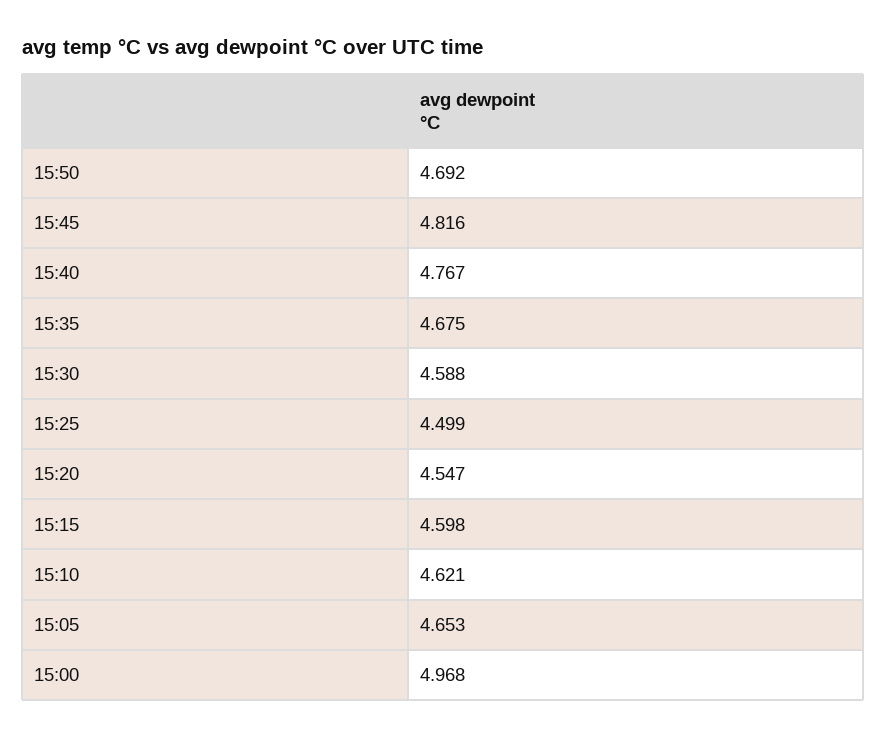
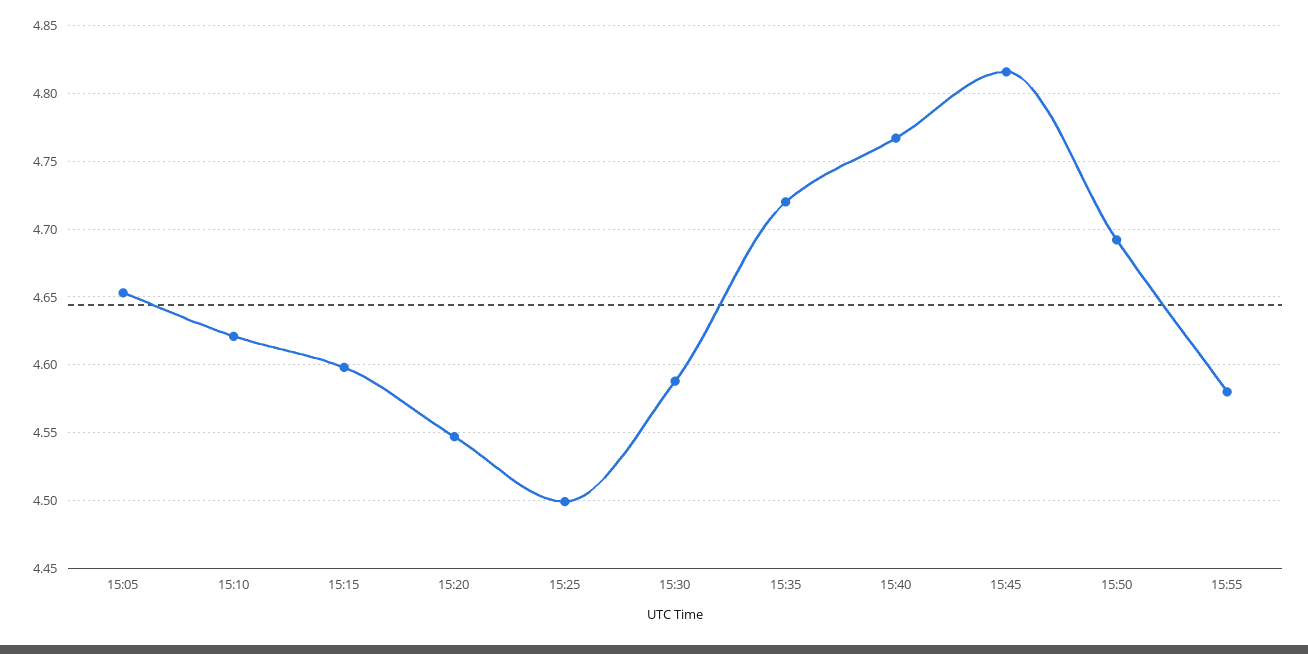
15:35: 4.675 -> 4.72
15:00: 4.968 -> none
15:55: none -> 4.58

